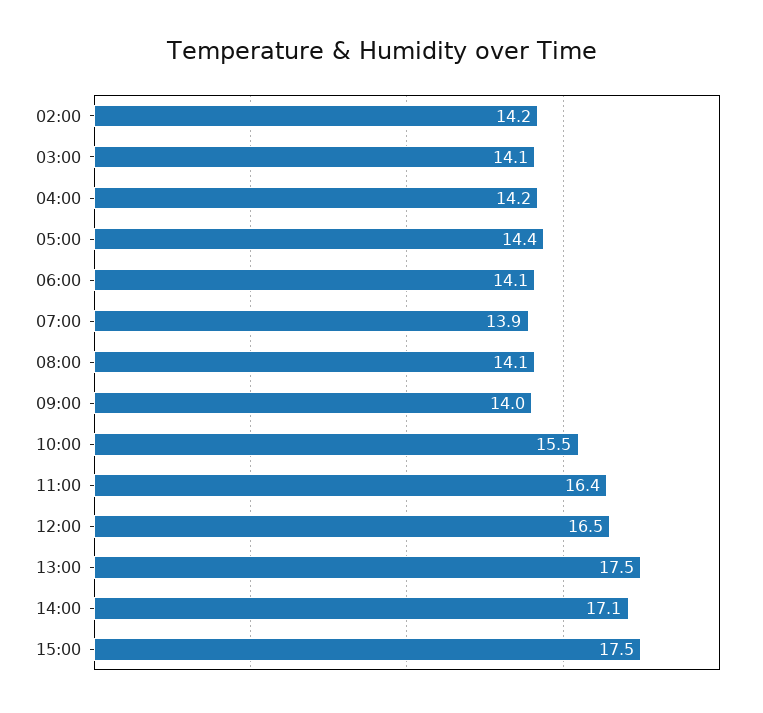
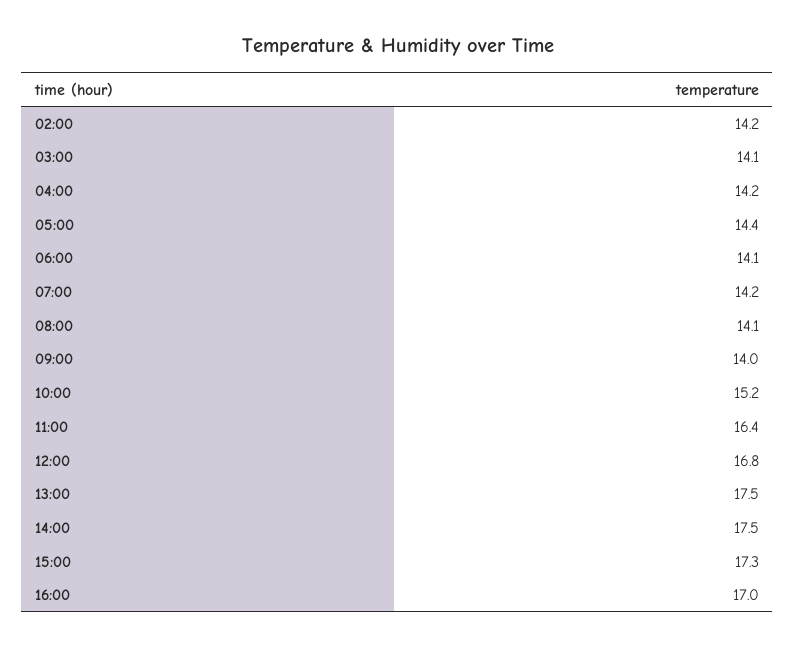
07:00: 13.9 -> 14.2
10:00: 15.5 -> 15.2
12:00: 16.5 -> 16.8
14:00: 17.1 -> 17.5
15:00: 17.5 -> 17.3
16:00: none -> 17

